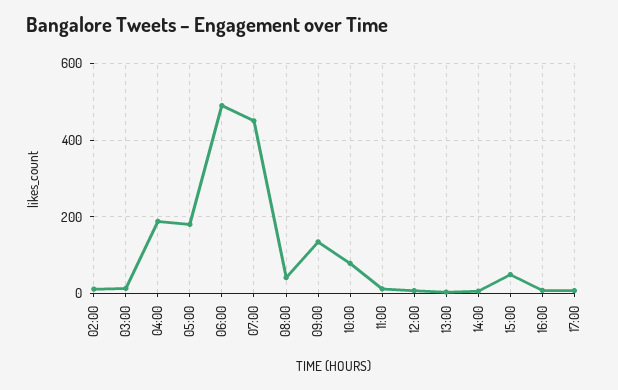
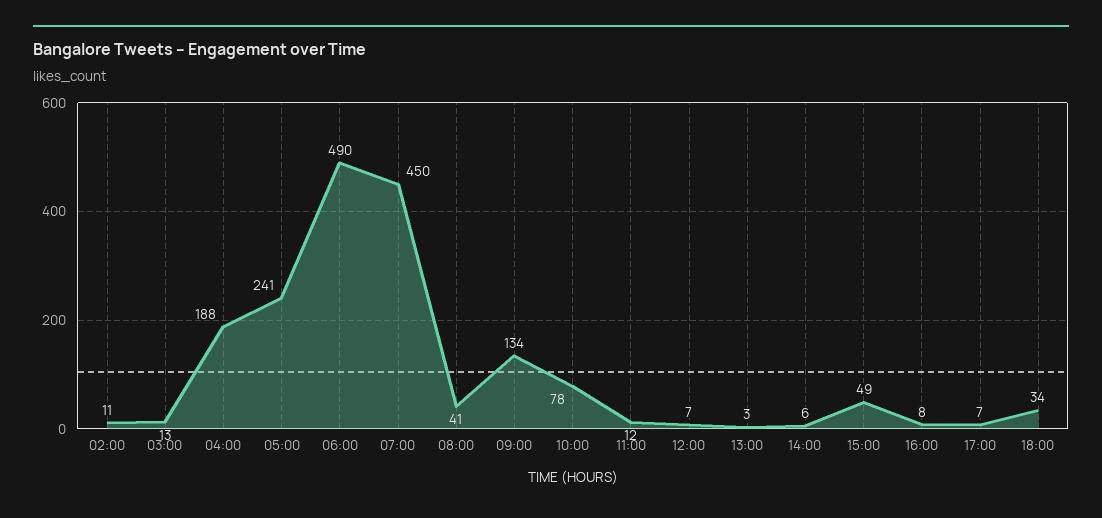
05:00: 180 -> 241
18:00: none -> 34

